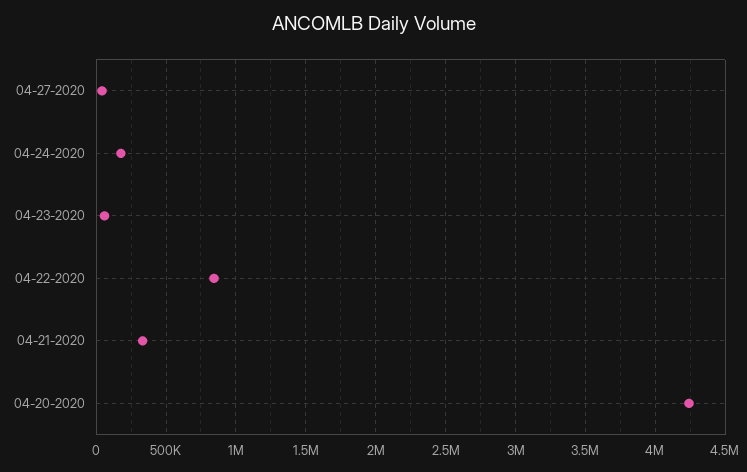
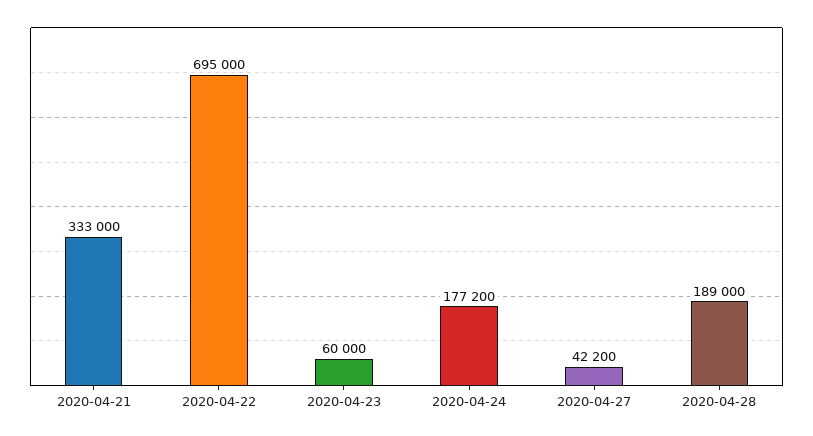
04-22-2020: 850000 -> 695000
04-20-2020: 4250000 -> none
2020-04-28: none -> 189000

